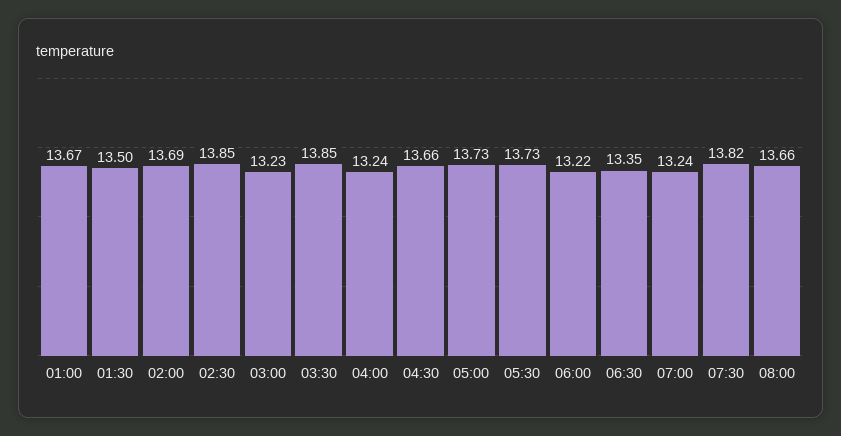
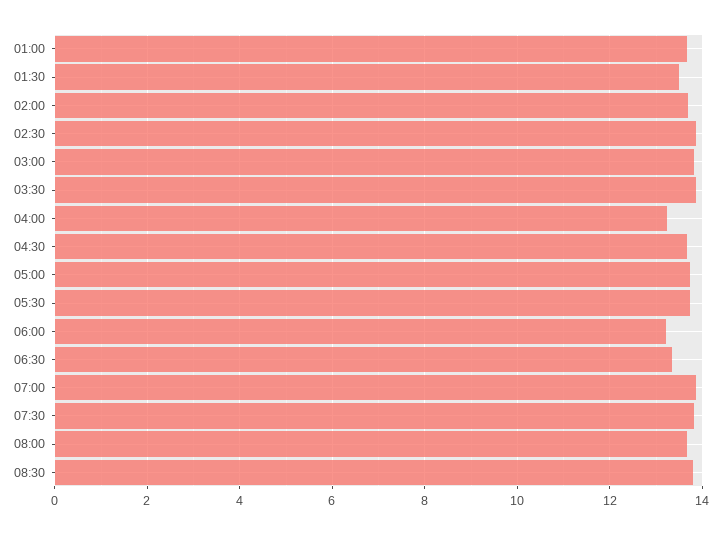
03:00: 13.23 -> 13.8
07:00: 13.24 -> 13.8
08:30: none -> 13.8

